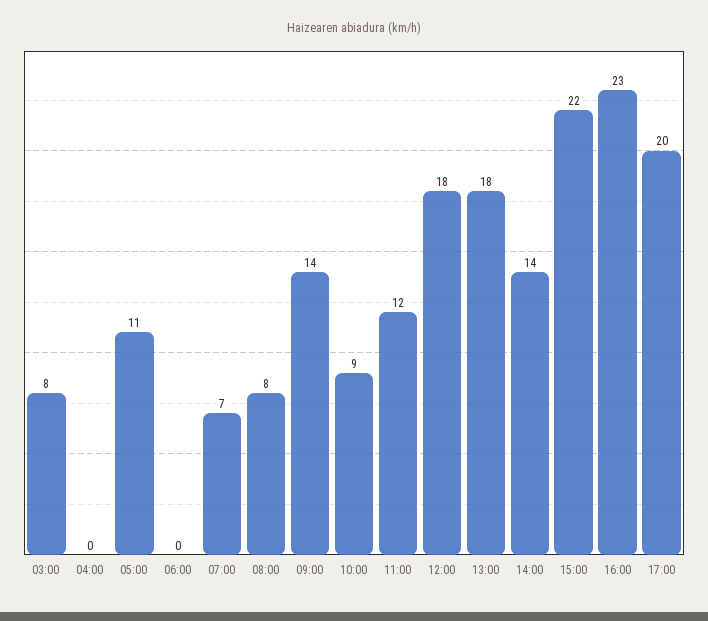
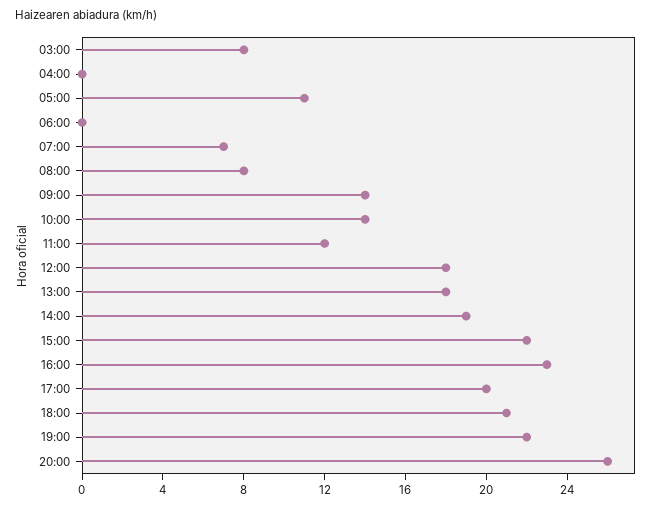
10:00: 9 -> 14
14:00: 14 -> 19
18:00: none -> 21
19:00: none -> 22
20:00: none -> 26

